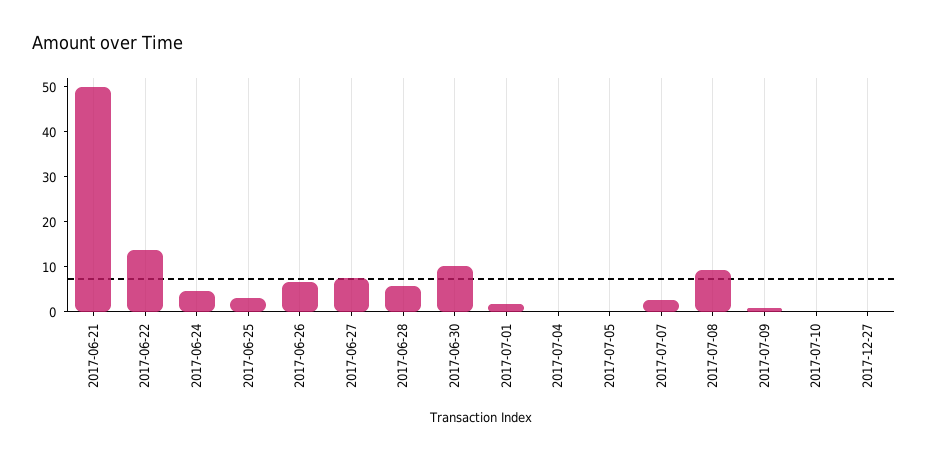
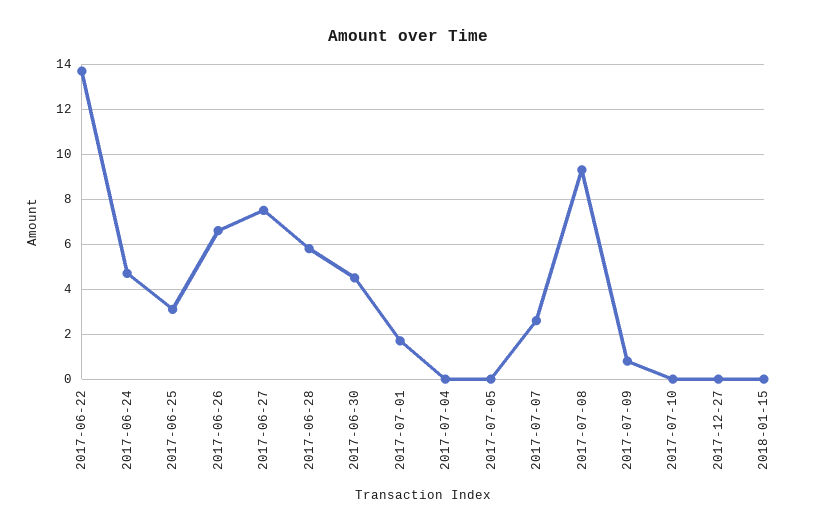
2017-06-21: 50 -> none
2017-06-30: 10 -> 4.5
2018-01-15: none -> 0

